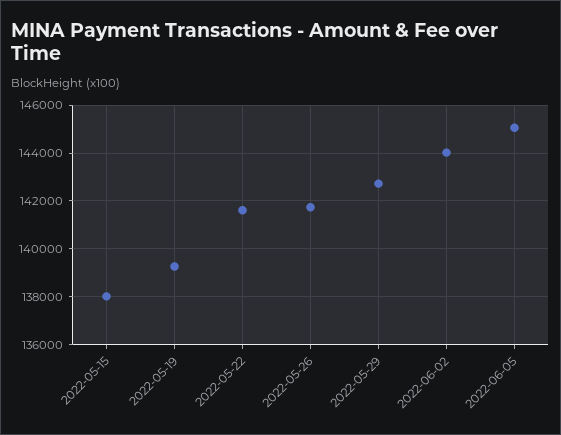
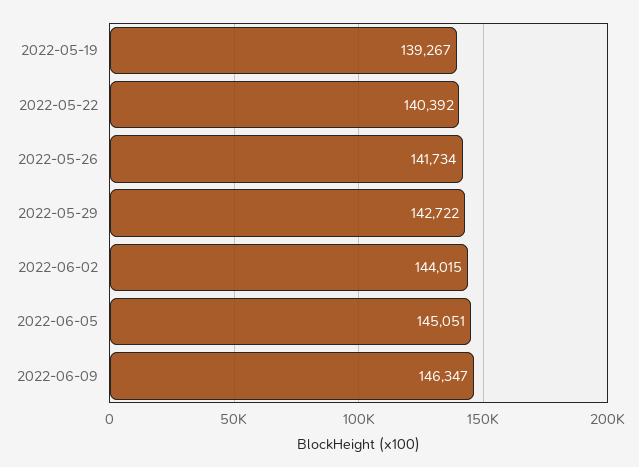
2022-05-15: 138000 -> none
2022-05-22: 141500 -> 140392
2022-06-09: none -> 146347

